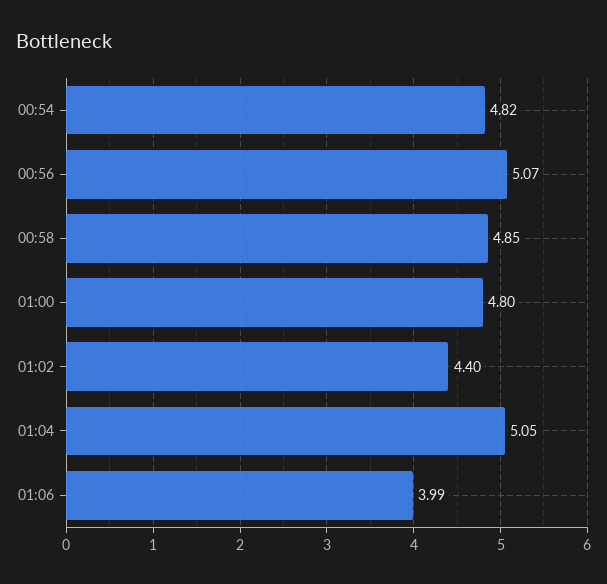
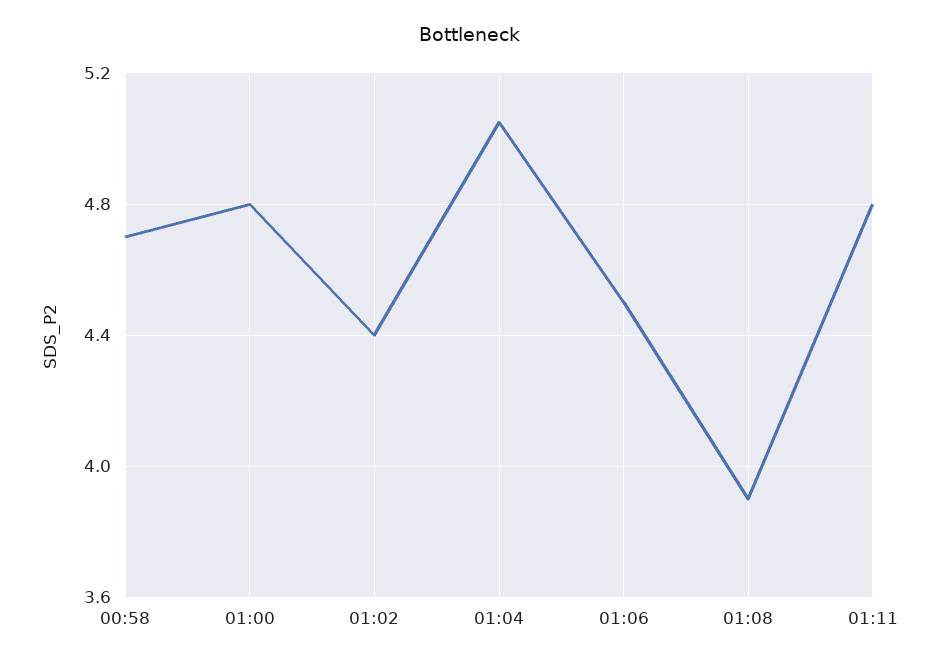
00:54: 4.82 -> none
00:56: 5.07 -> none
00:58: 4.85 -> 4.7
01:06: 3.99 -> 4.5
01:08: none -> 3.9
01:11: none -> 4.8

